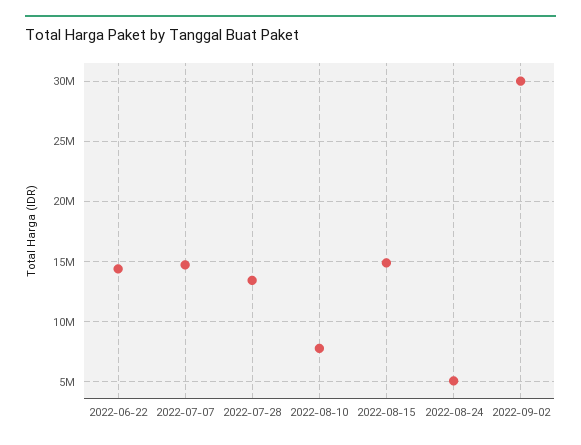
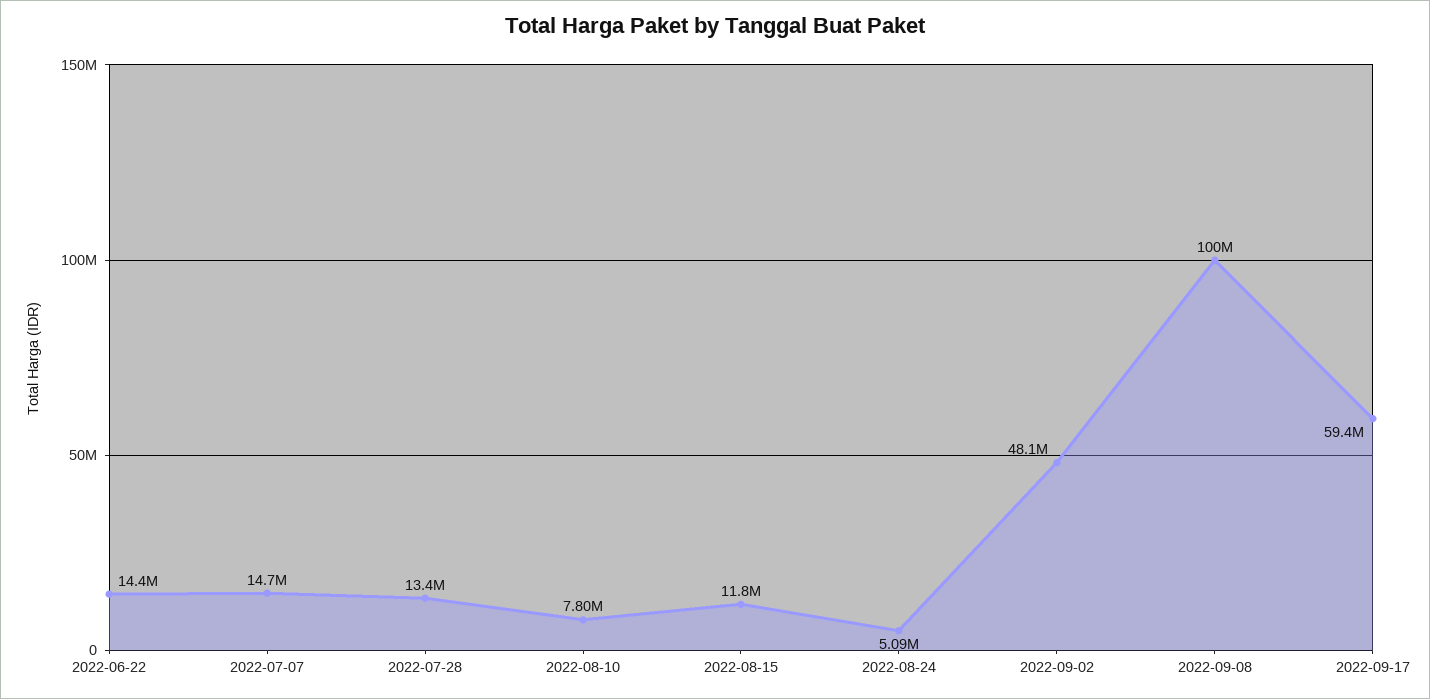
2022-08-15: 15000000 -> 11800000
2022-09-02: 30000000 -> 48100000
2022-09-08: none -> 100000000
2022-09-17: none -> 59400000

